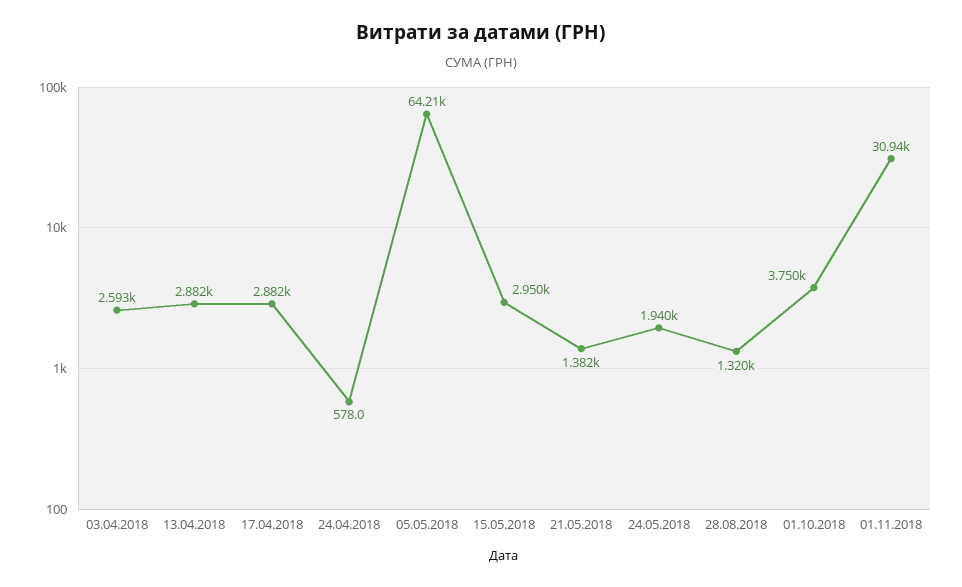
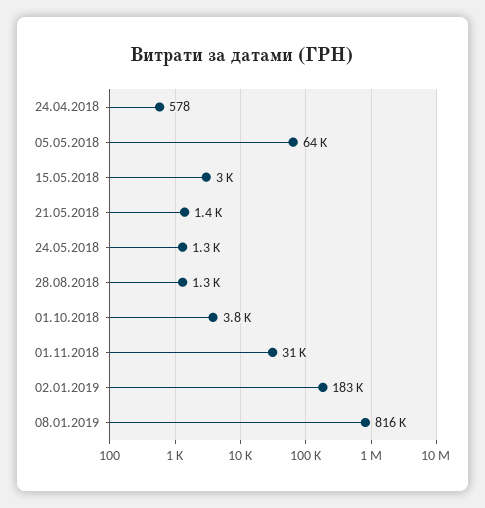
03.04.2018: 2593 -> none
13.04.2018: 2882 -> none
17.04.2018: 2882 -> none
24.05.2018: 1940 -> 1300
02.01.2019: none -> 183000
08.01.2019: none -> 816000

